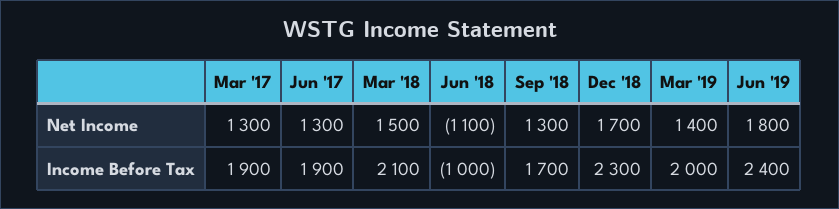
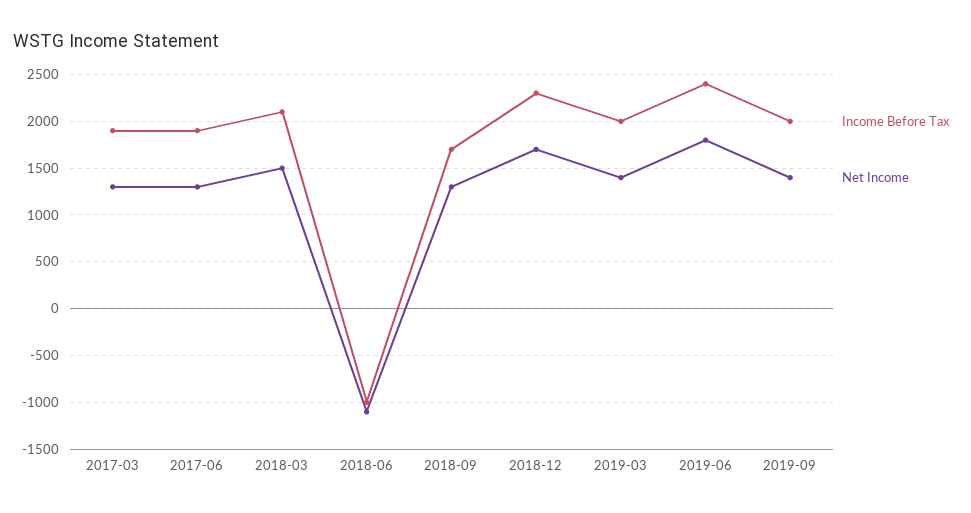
Income Before Tax, 2019-09: none -> 2000
Net Income, 2019-09: none -> 1400

